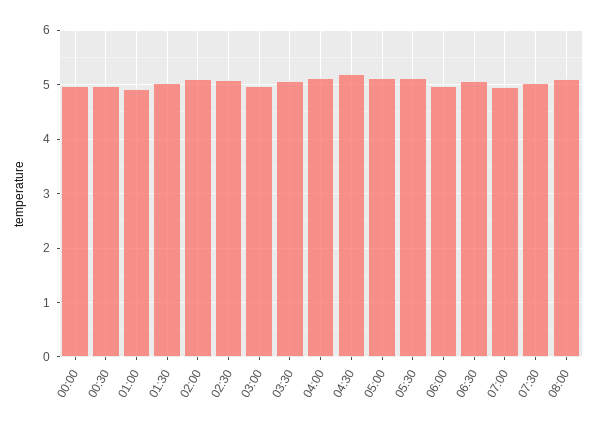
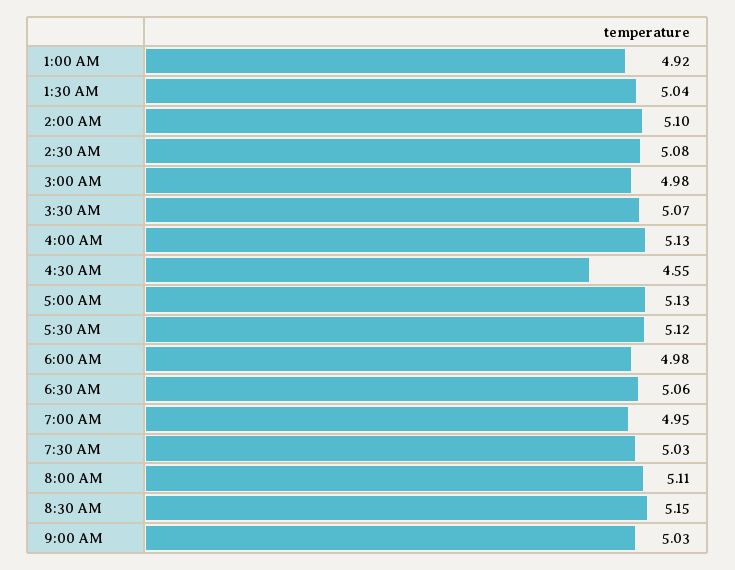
00:00: 5 -> none
00:30: 5 -> none
04:30: 5.2 -> 4.55
8:30 AM: none -> 5.15
9:00 AM: none -> 5.03

